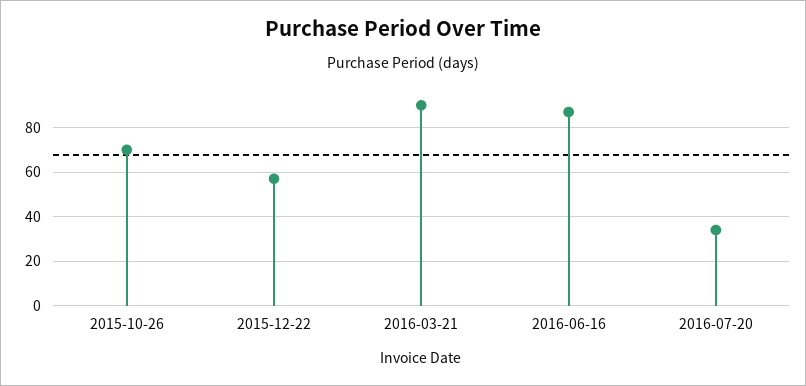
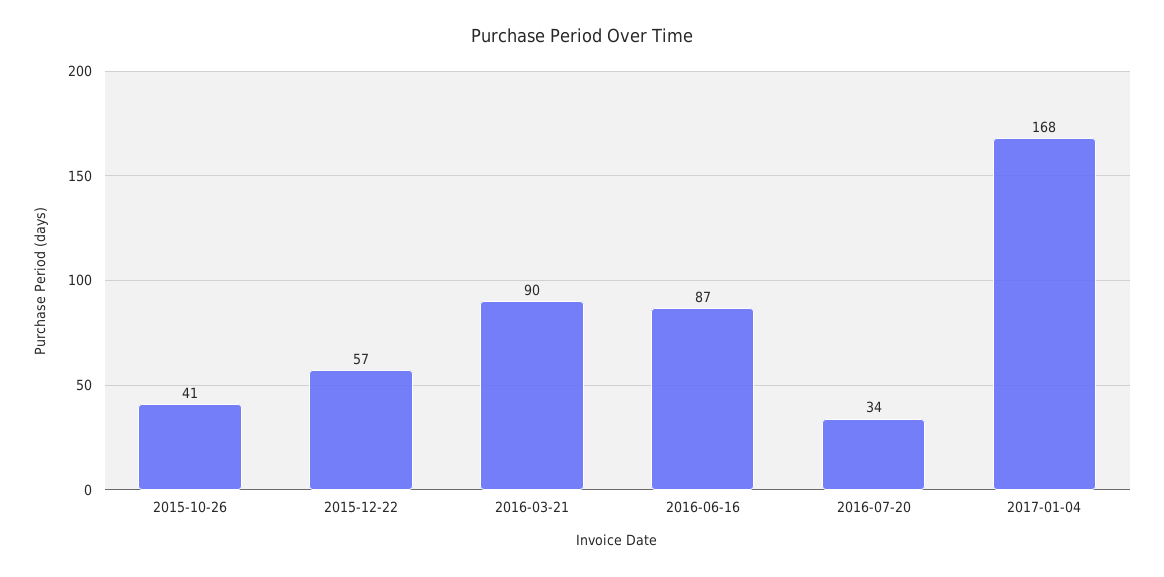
2015-10-26: 70 -> 41
2017-01-04: none -> 168

